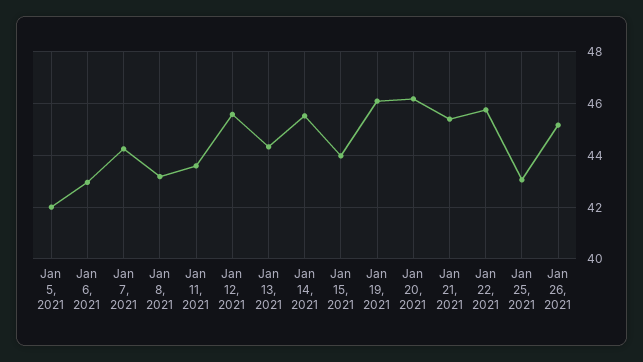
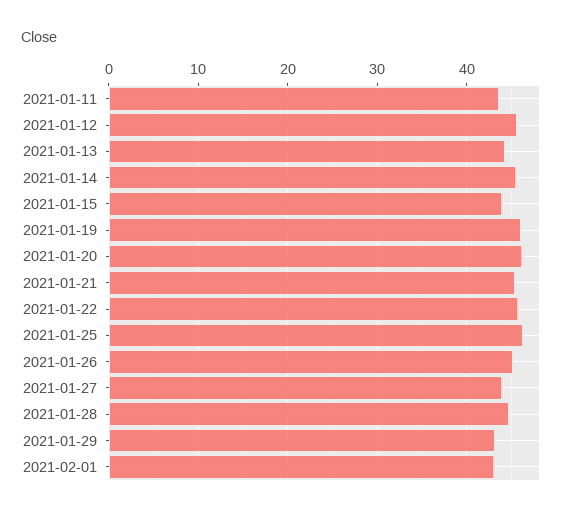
Jan 5, 2021: 42 -> none
Jan 6, 2021: 43 -> none
Jan 7, 2021: 44.25 -> none
Jan 8, 2021: 43.25 -> none
Jan 25, 2021: 43 -> 46
2021-01-27: none -> 44
2021-01-28: none -> 45
2021-01-29: none -> 43
2021-02-01: none -> 43

